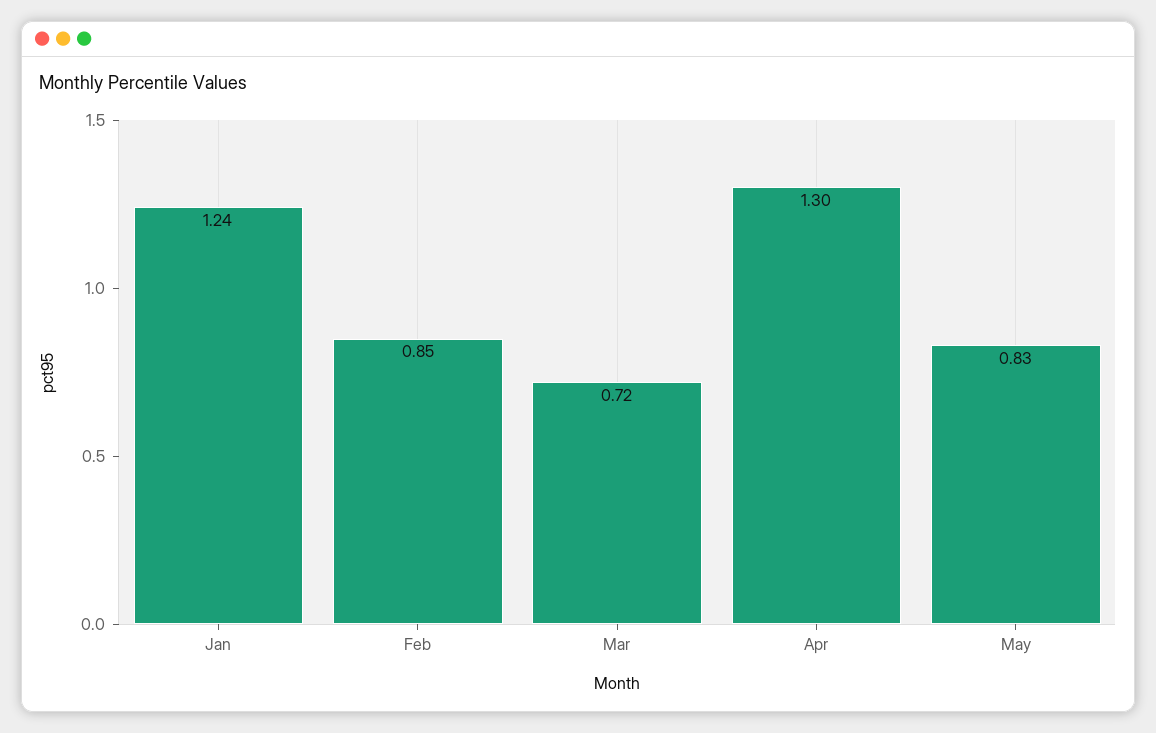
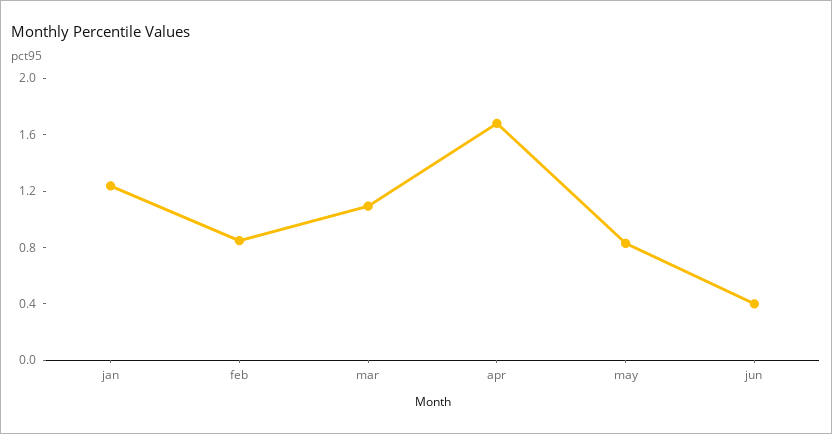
Mar: 0.72 -> 1.1
Apr: 1.3 -> 1.7
jun: none -> 0.4

